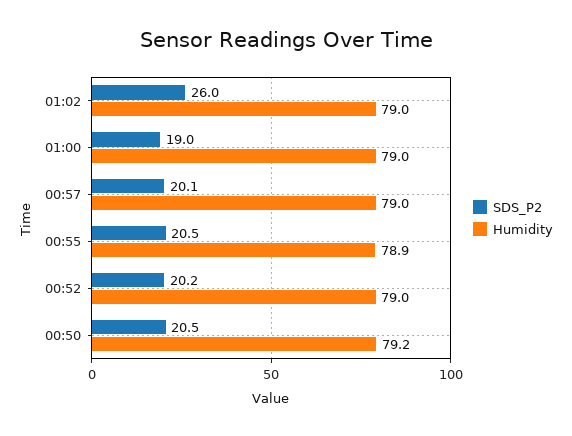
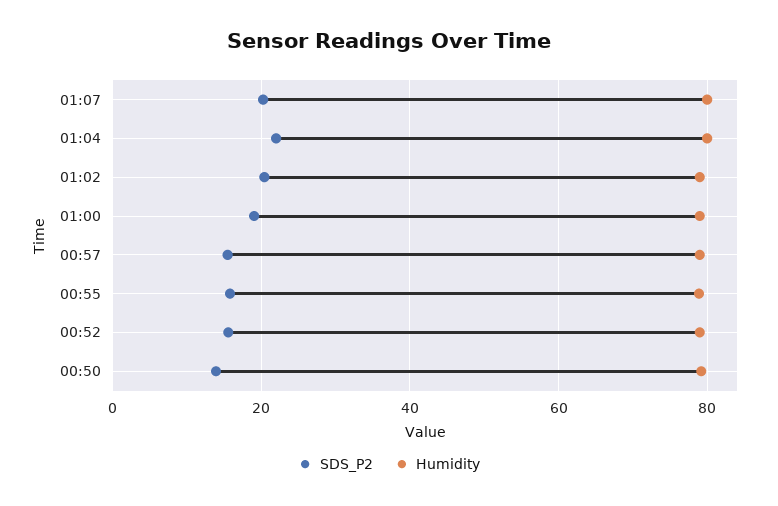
SDS_P2, 01:02: 26 -> 20
SDS_P2, 00:57: 20.1 -> 16
SDS_P2, 00:55: 20.5 -> 16
SDS_P2, 00:52: 20.2 -> 16
SDS_P2, 00:50: 20.5 -> 14
SDS_P2, 01:07: none -> 20
Humidity, 01:07: none -> 80
SDS_P2, 01:04: none -> 22
Humidity, 01:04: none -> 80

